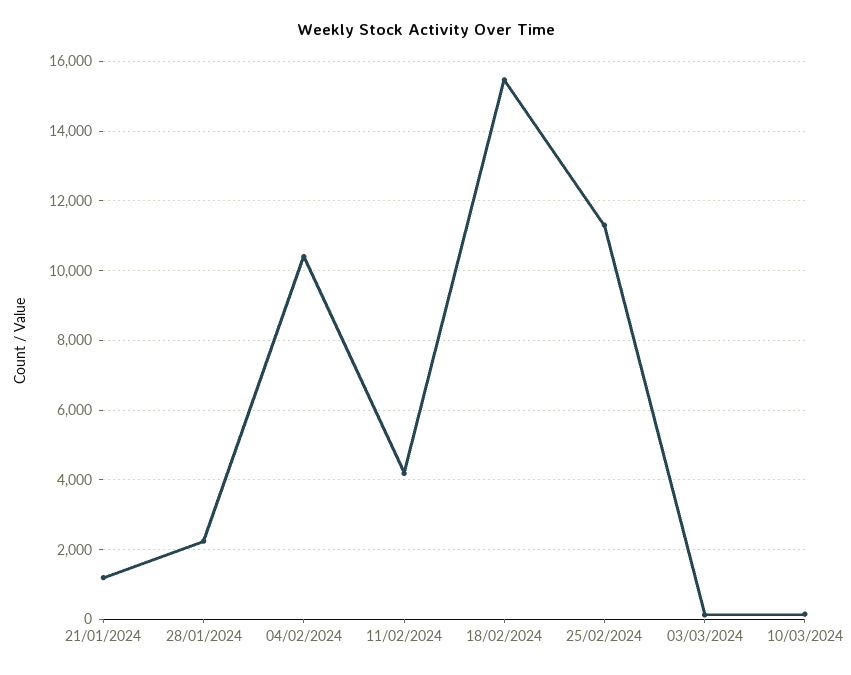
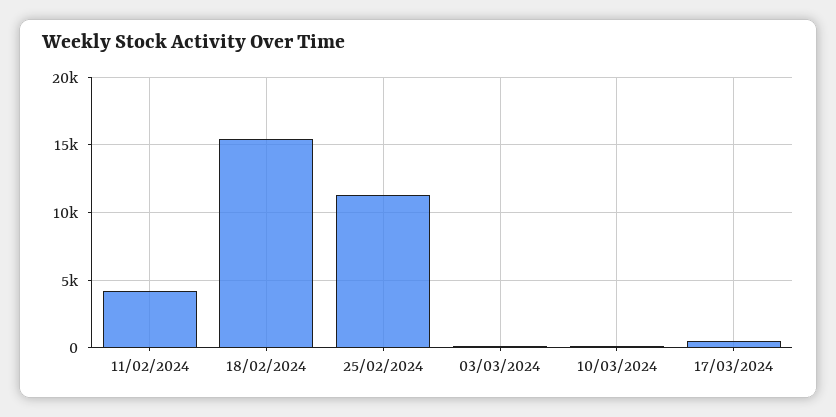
21/01/2024: 1200 -> none
28/01/2024: 2200 -> none
04/02/2024: 10400 -> none
17/03/2024: none -> 500

